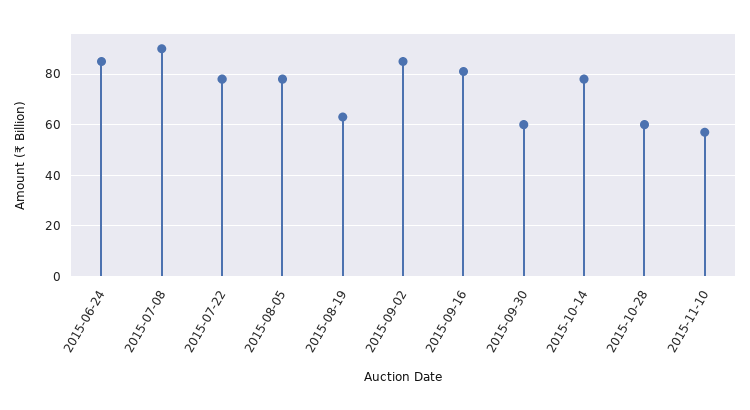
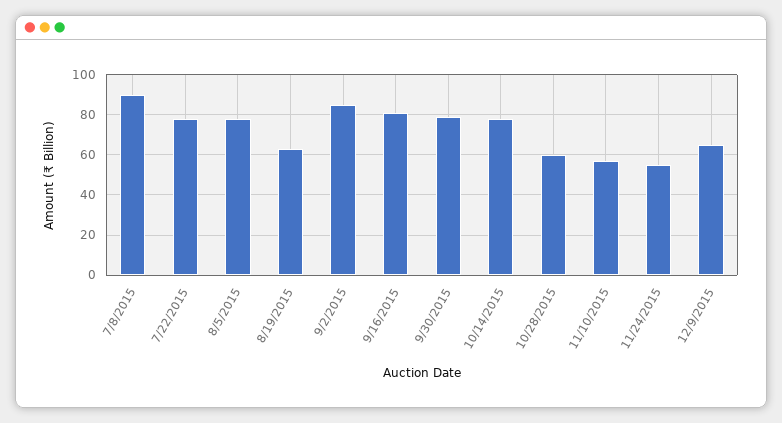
2015-06-24: 85 -> none
2015-09-30: 60 -> 80
11/24/2015: none -> 55
12/9/2015: none -> 65

